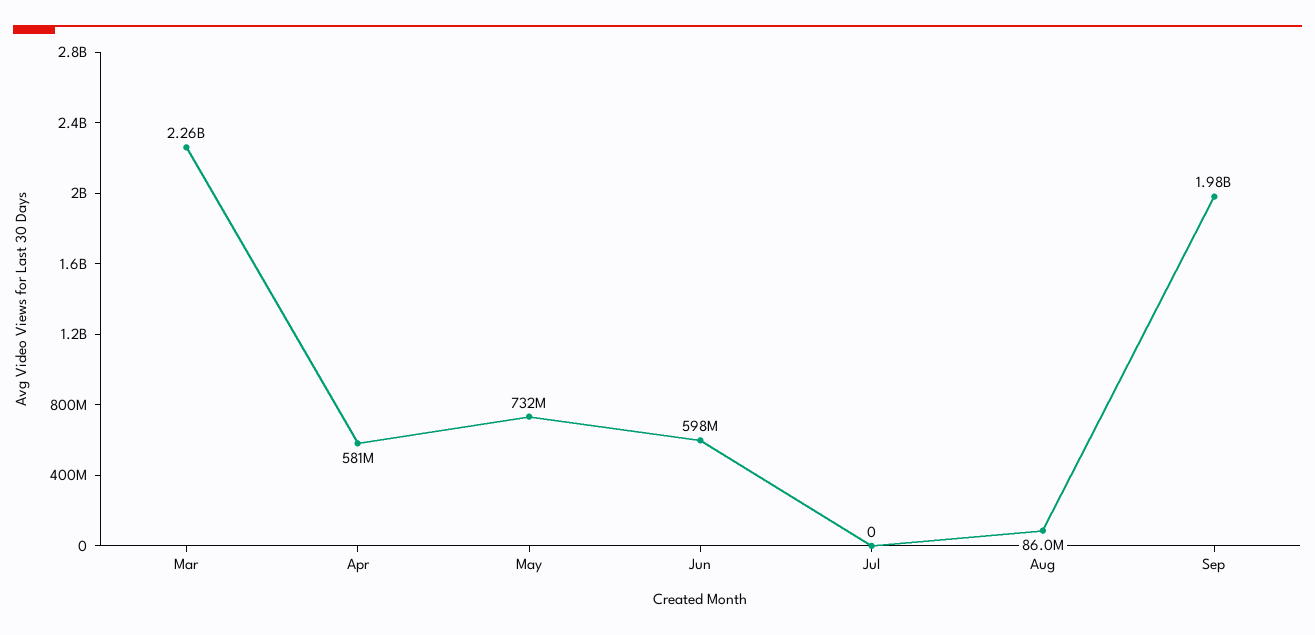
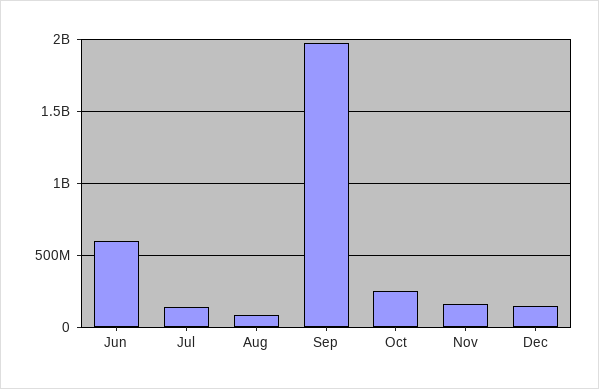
Mar: 2260000000 -> none
Apr: 581000000 -> none
May: 732000000 -> none
Jul: 0 -> 150000000
Oct: none -> 250000000
Nov: none -> 150000000
Dec: none -> 150000000

